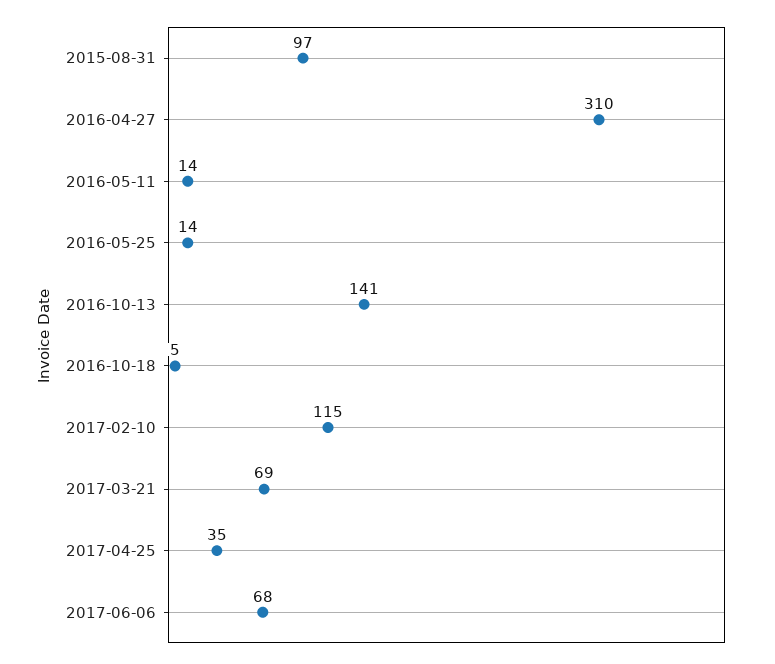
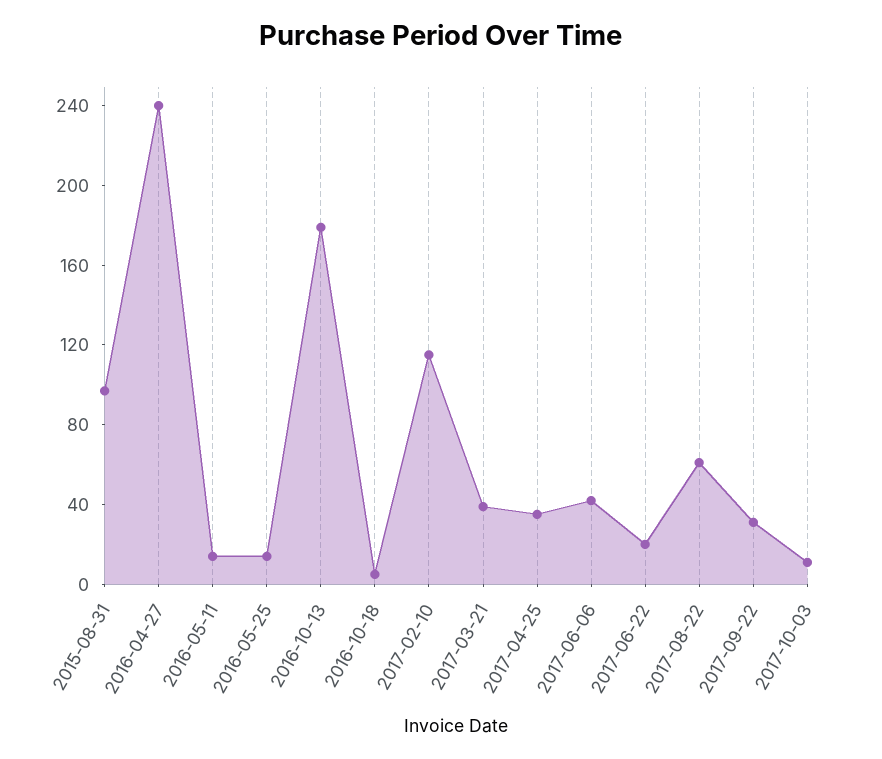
2016-04-27: 310 -> 240
2016-10-13: 141 -> 180
2017-03-21: 69 -> 40
2017-06-06: 68 -> 40
2017-06-22: none -> 20
2017-08-22: none -> 60
2017-09-22: none -> 30
2017-10-03: none -> 10

